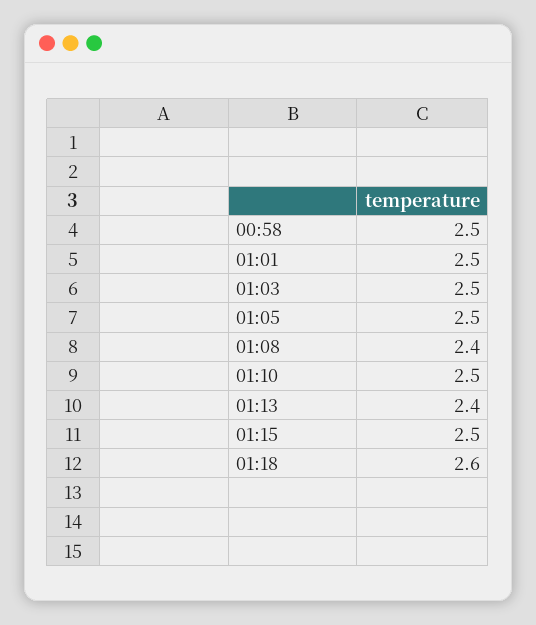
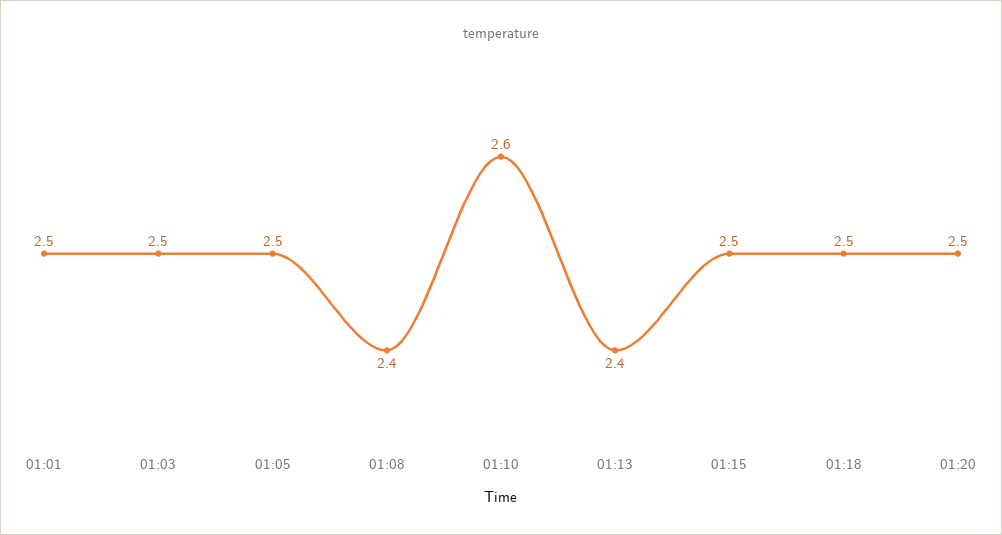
00:58: 2.5 -> none
01:10: 2.5 -> 2.6
01:18: 2.6 -> 2.5
01:20: none -> 2.5

